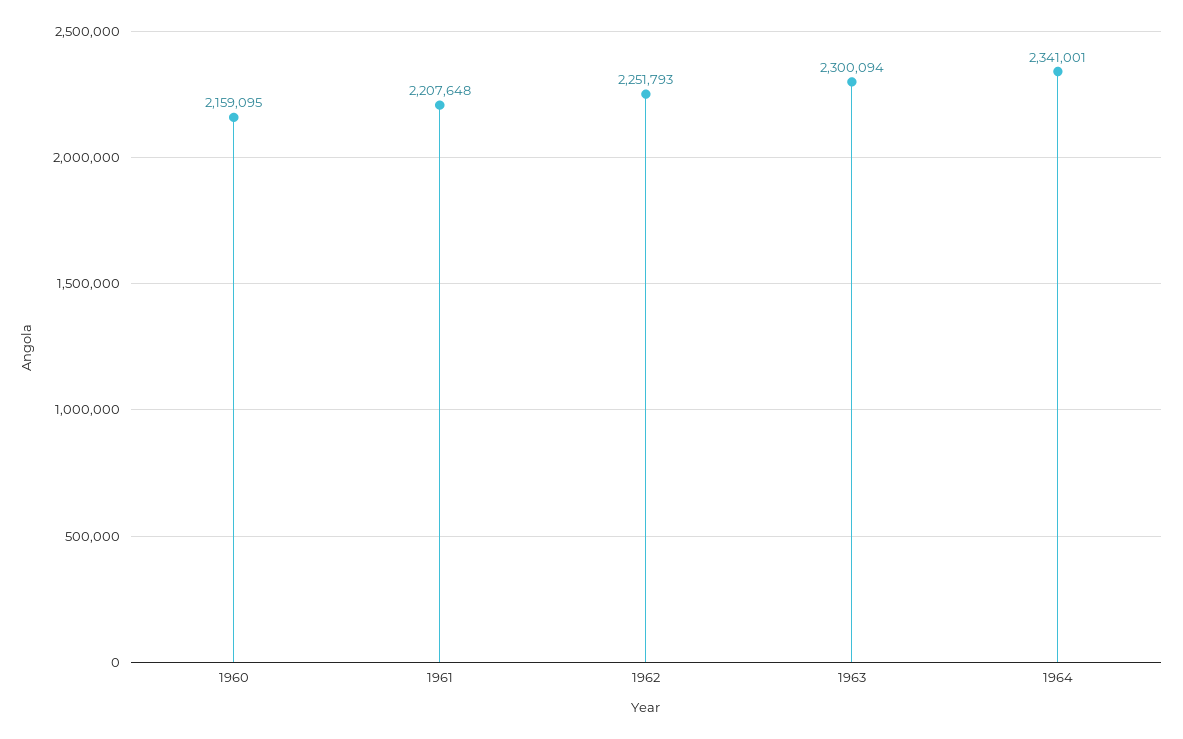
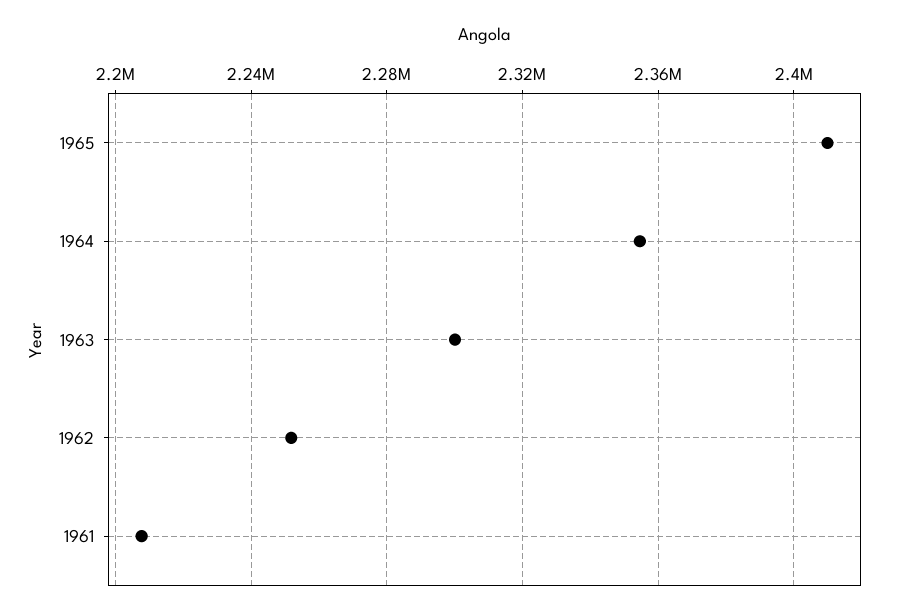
1960: 2159095 -> none
1964: 2341001 -> 2355000
1965: none -> 2410000

